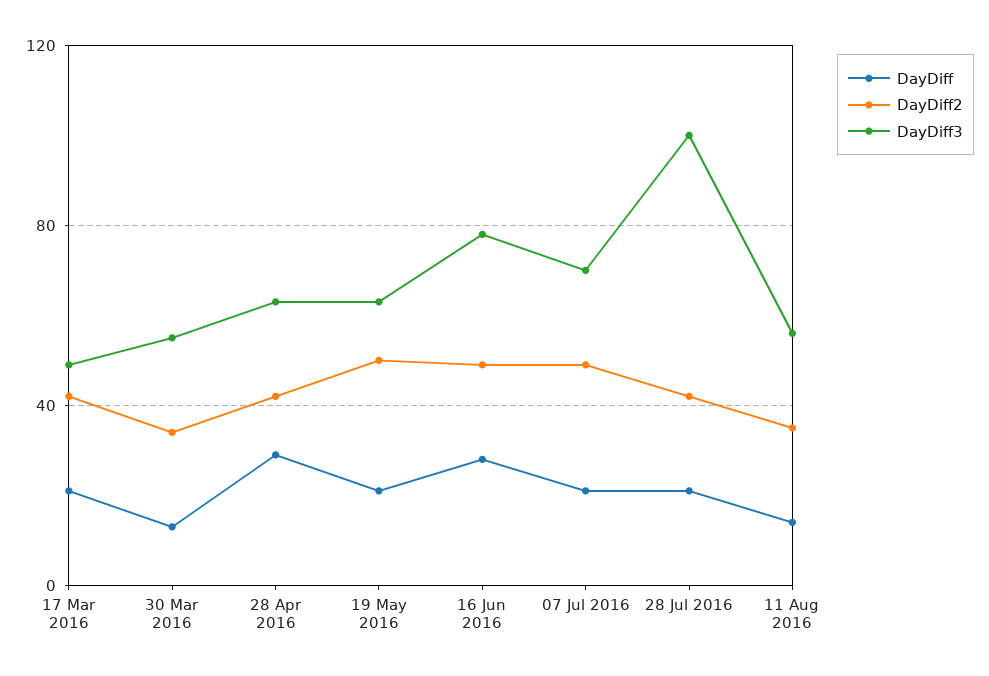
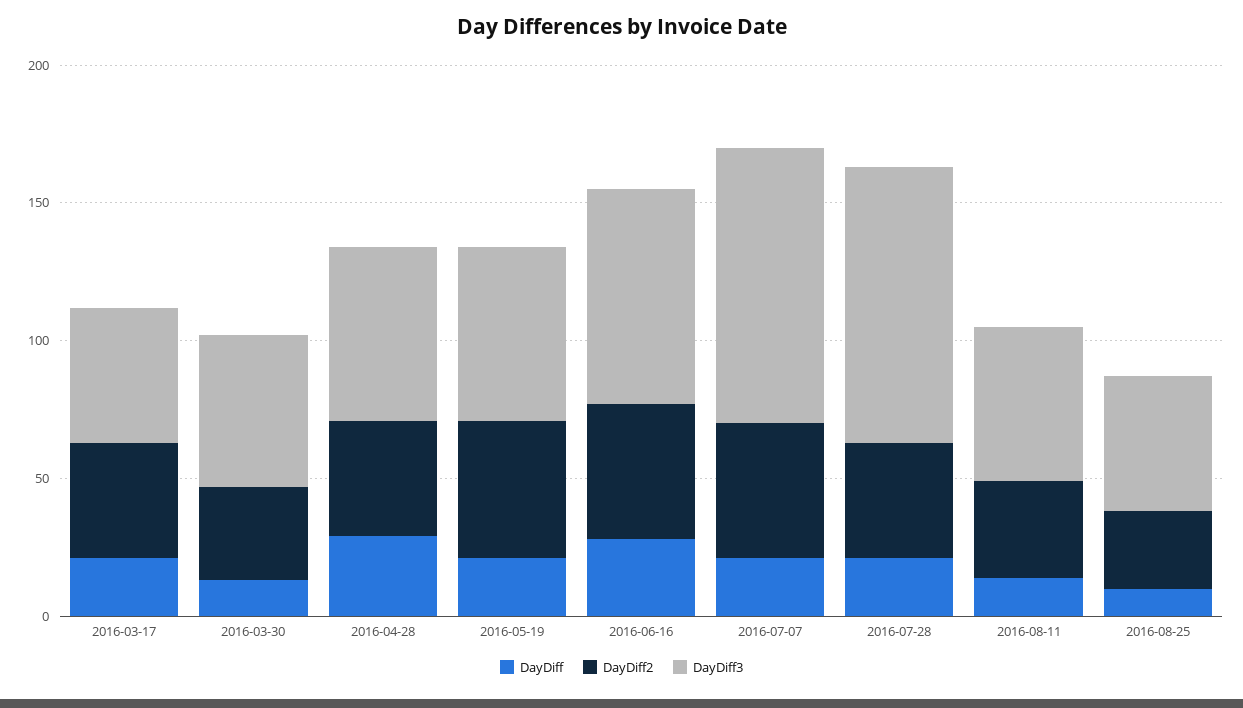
DayDiff3, 07 Jul 2016: 70 -> 100
DayDiff, 2016-08-25: none -> 10
DayDiff2, 2016-08-25: none -> 30
DayDiff3, 2016-08-25: none -> 50

